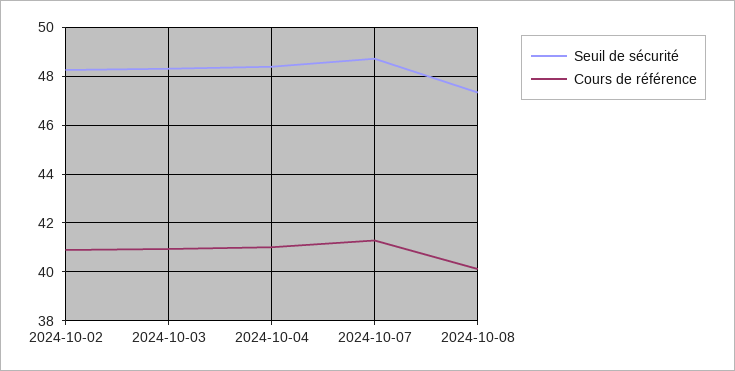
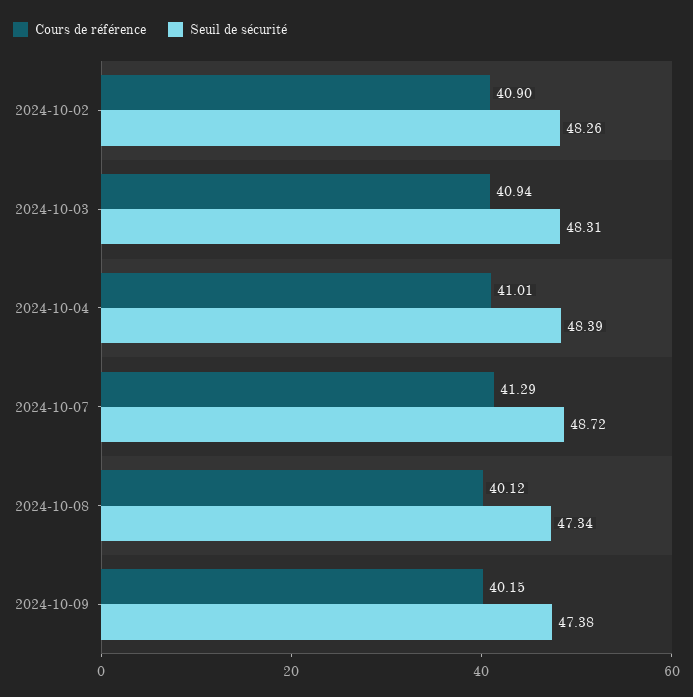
Cours de référence, 2024-10-09: none -> 40.15
Seuil de sécurité, 2024-10-09: none -> 47.38

